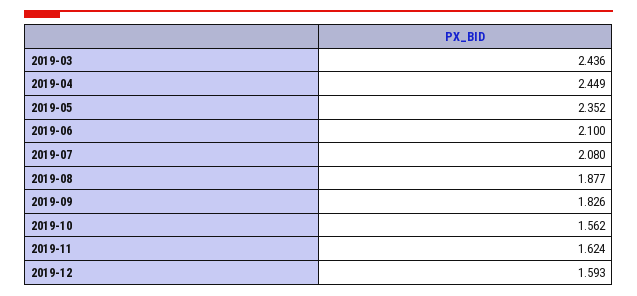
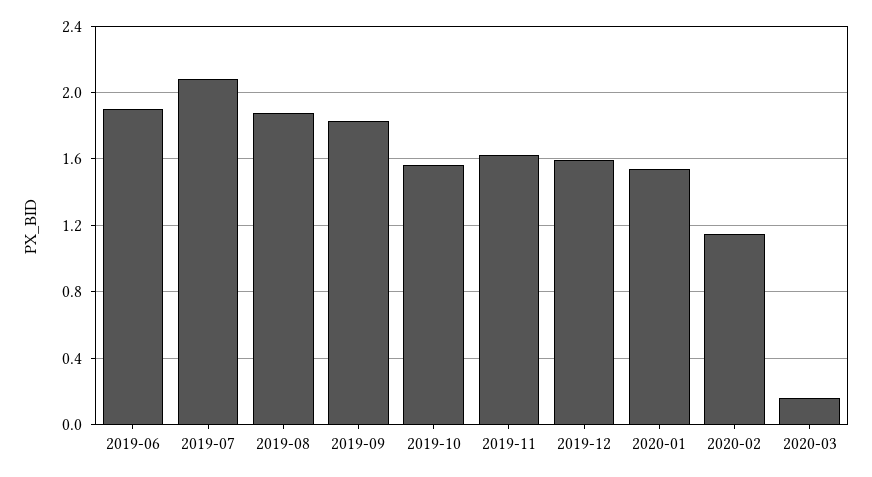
2019-03: 2.436 -> none
2019-04: 2.449 -> none
2019-05: 2.352 -> none
2019-06: 2.1 -> 1.9
2020-01: none -> 1.55
2020-02: none -> 1.15
2020-03: none -> 0.15

